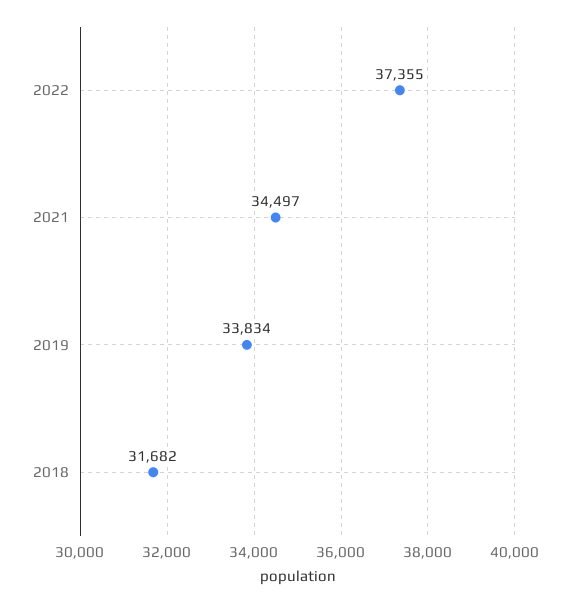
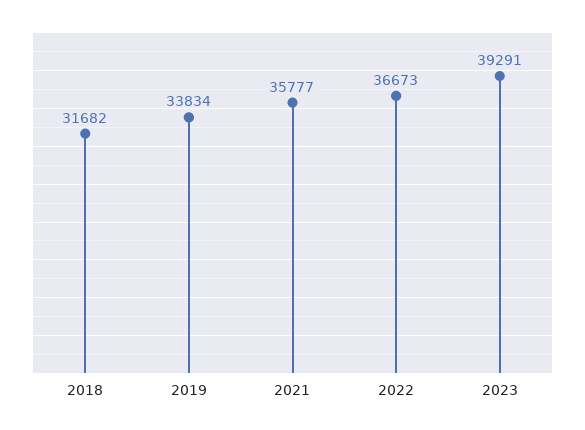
2022: 37355 -> 36673
2021: 34497 -> 35777
2023: none -> 39291

